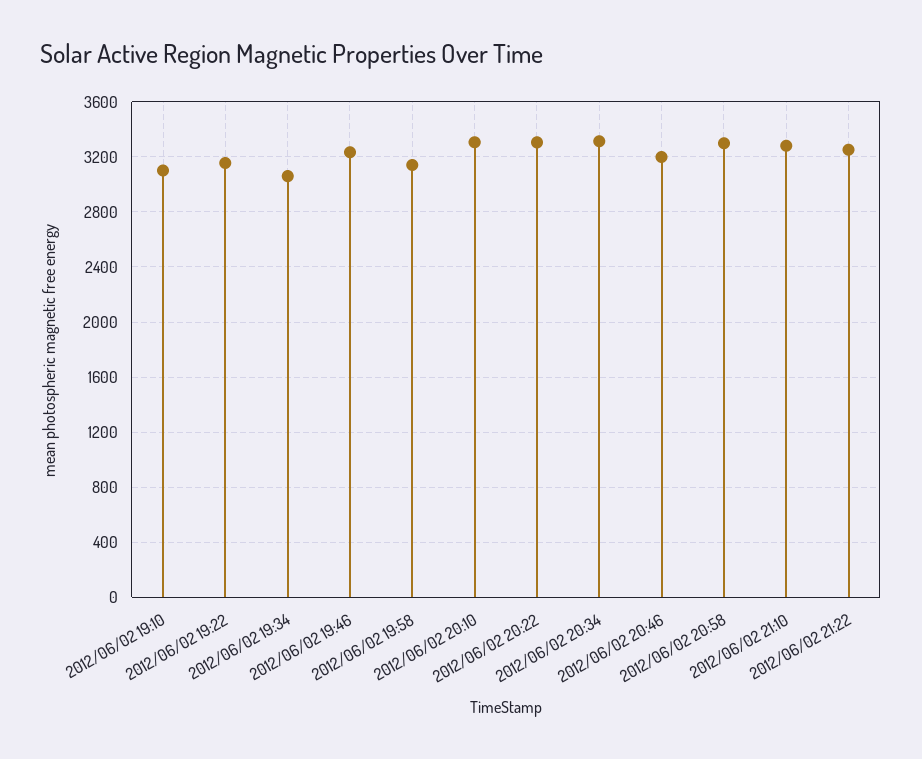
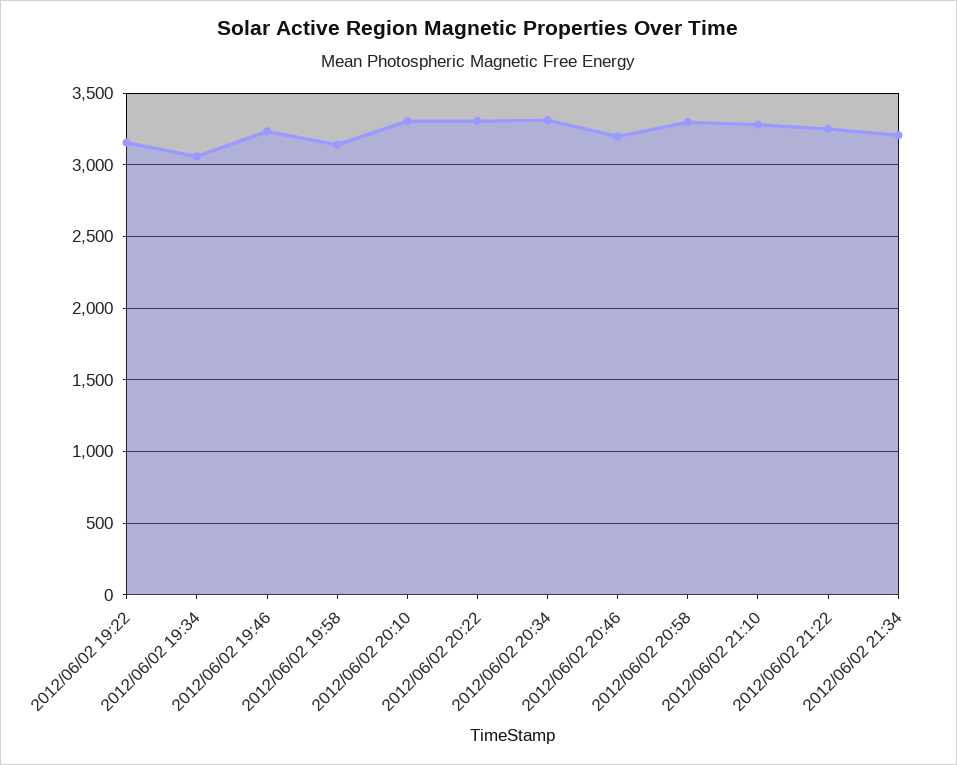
2012/06/02 19:10: 3100 -> none
2012/06/02 21:34: none -> 3200

